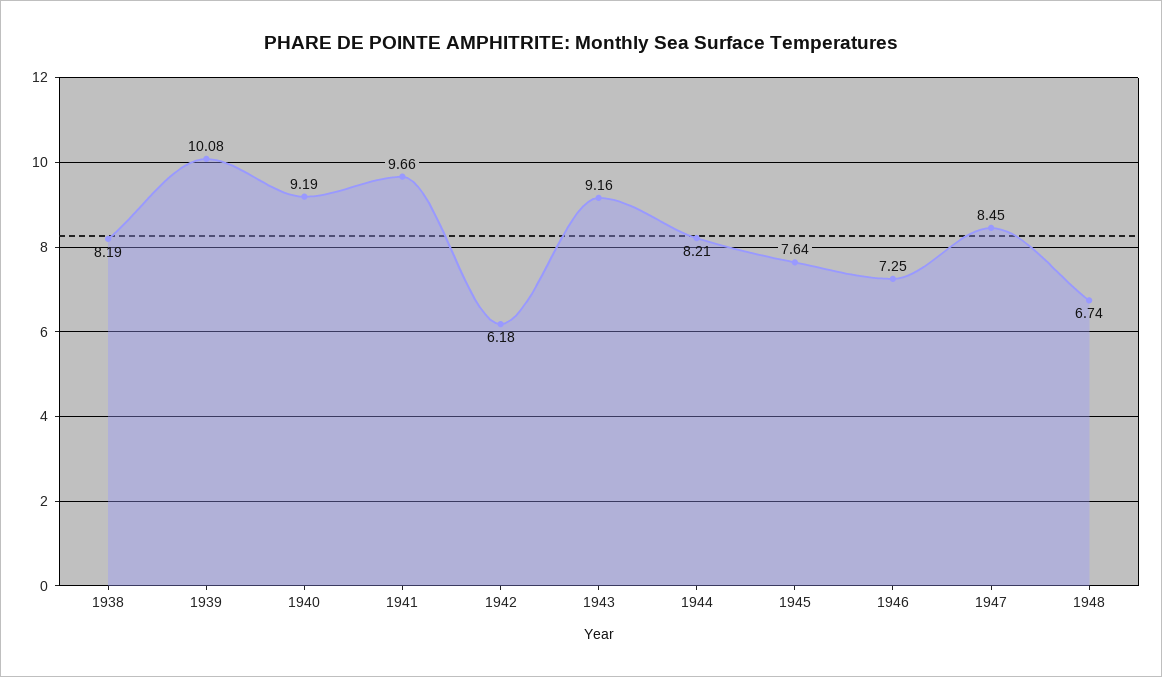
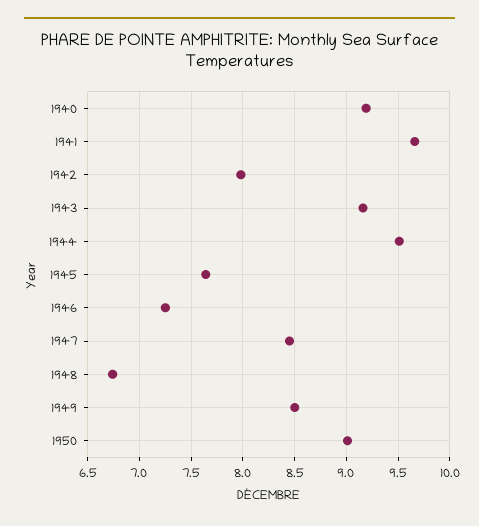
1938: 8.19 -> none
1939: 10.08 -> none
1942: 6.18 -> 8
1944: 8.21 -> 9.5
1949: none -> 8.5
1950: none -> 9

